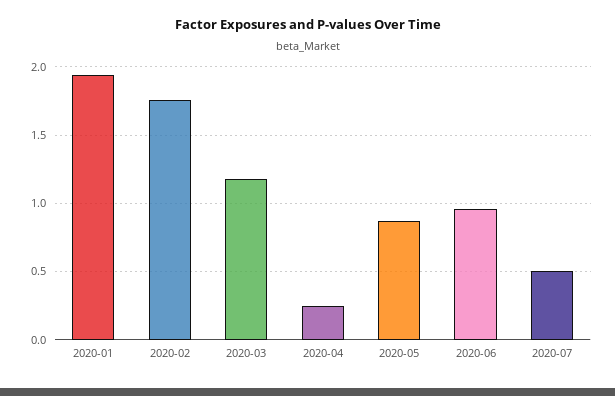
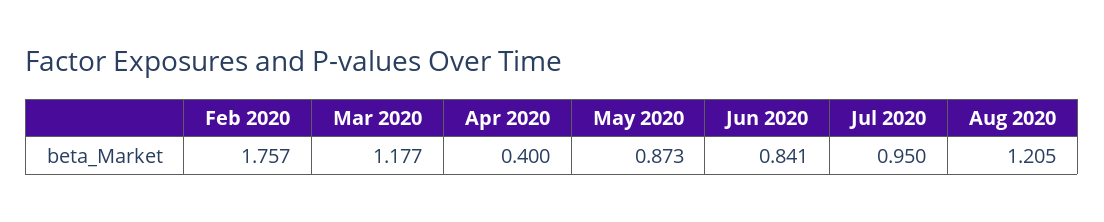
2020-01: 1.95 -> none
2020-04: 0.25 -> 0.4
2020-06: 0.95 -> 0.841
2020-07: 0.5 -> 0.95
Aug 2020: none -> 1.205

